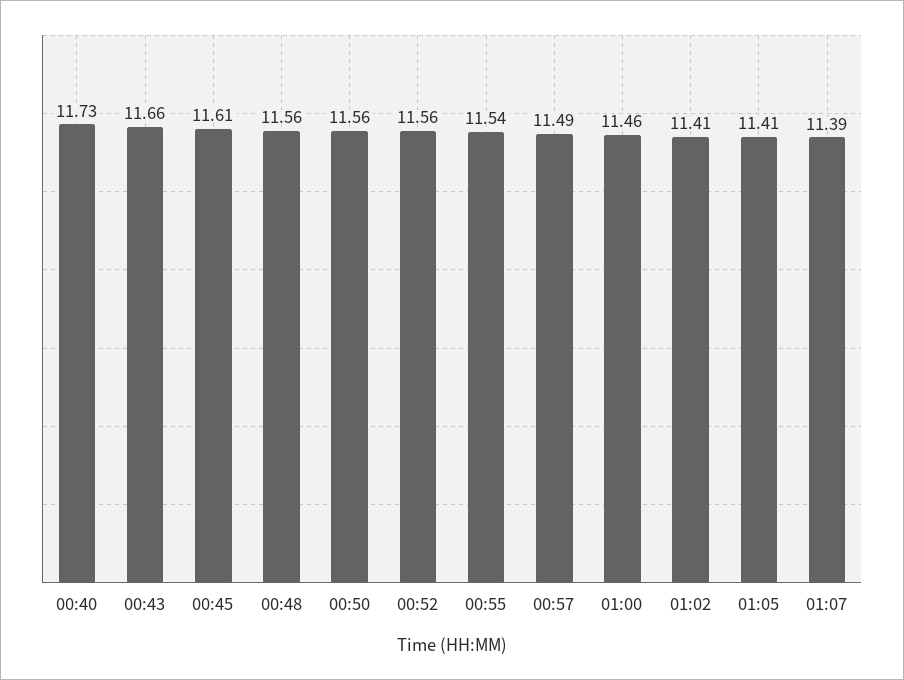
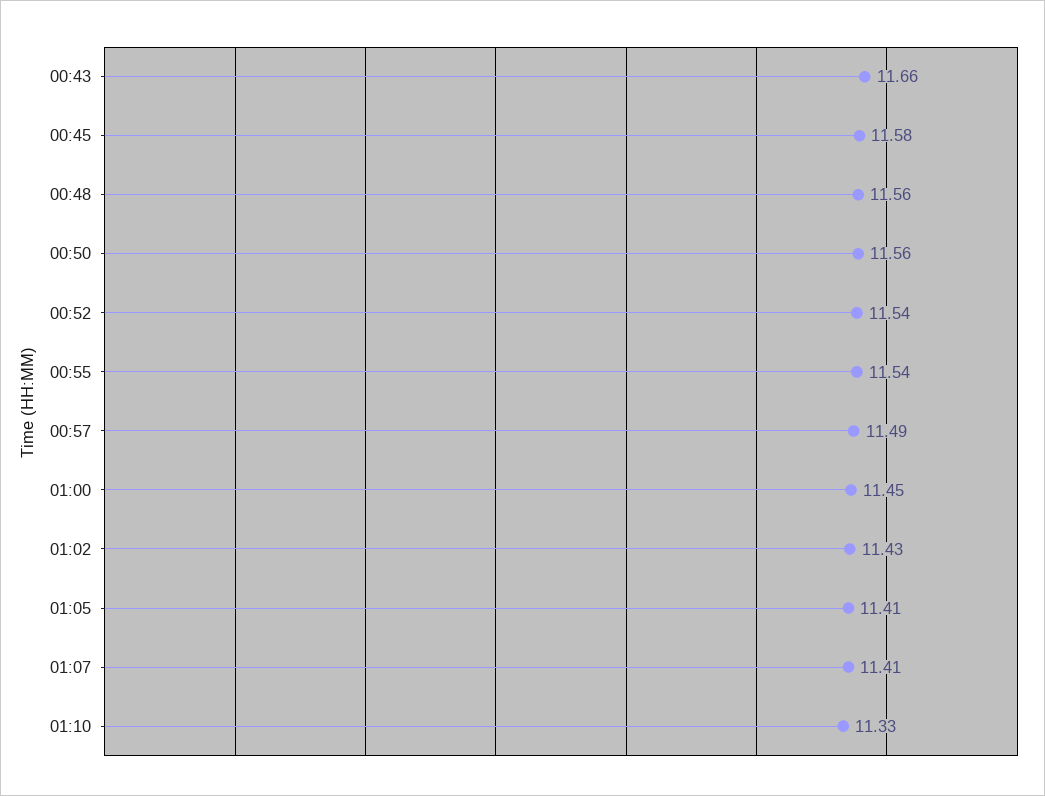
00:40: 11.73 -> none
00:45: 11.61 -> 11.58
00:52: 11.56 -> 11.54
01:00: 11.46 -> 11.45
01:02: 11.41 -> 11.43
01:07: 11.39 -> 11.41
01:10: none -> 11.33

